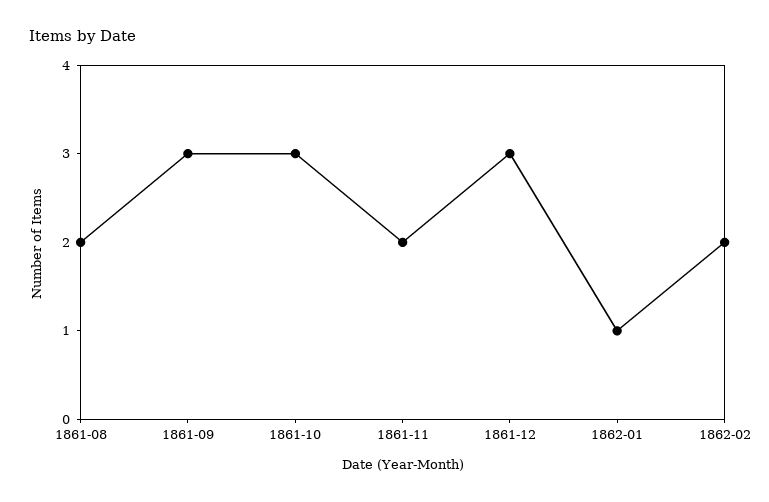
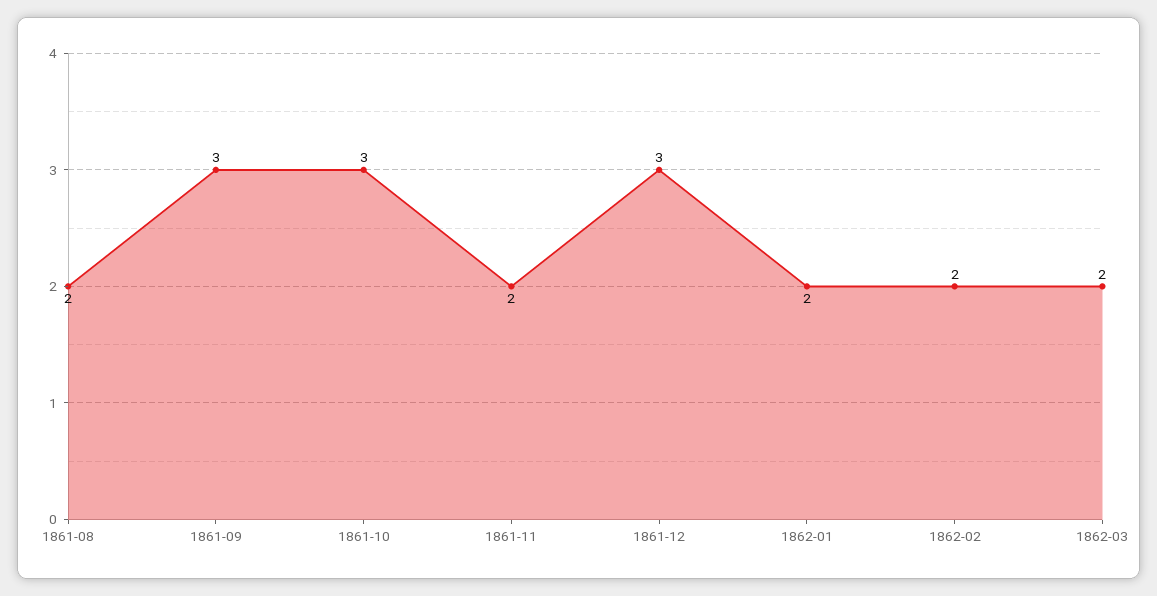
1862-01: 1 -> 2
1862-03: none -> 2

